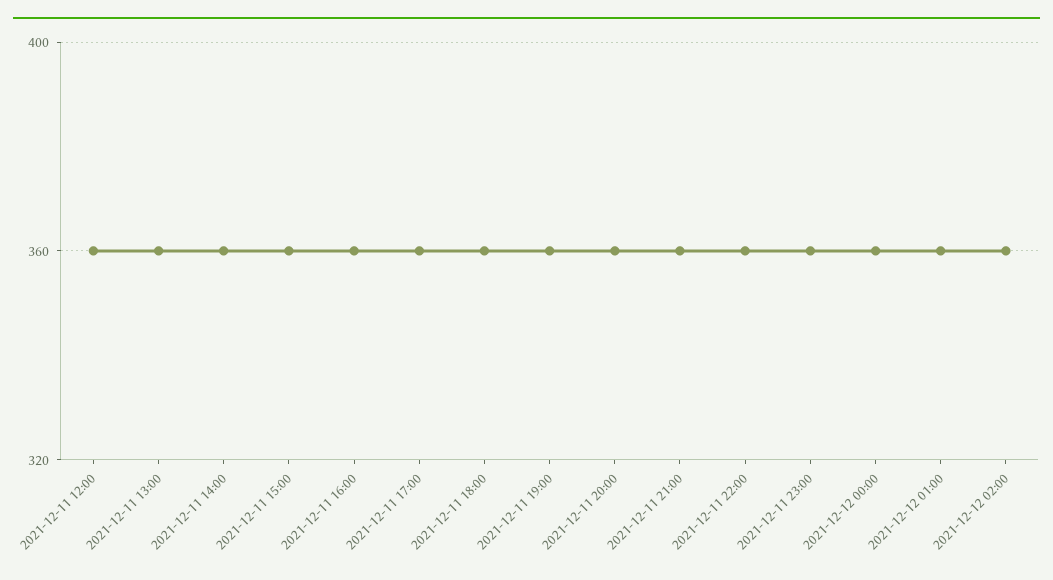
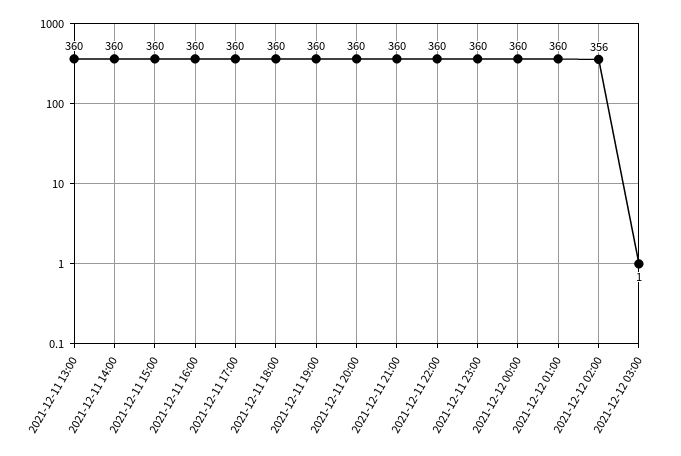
2021-12-11 12:00: 360 -> none
2021-12-12 02:00: 360 -> 356
2021-12-12 03:00: none -> 1

